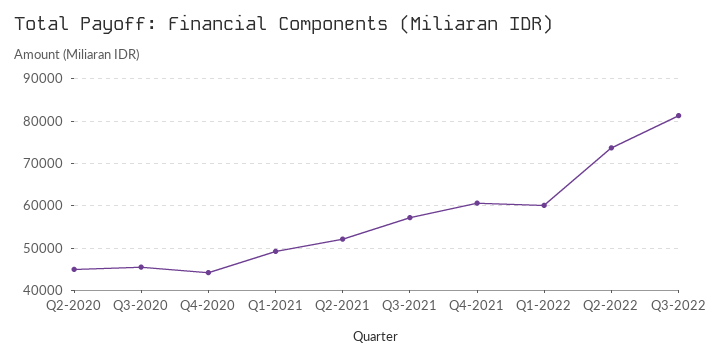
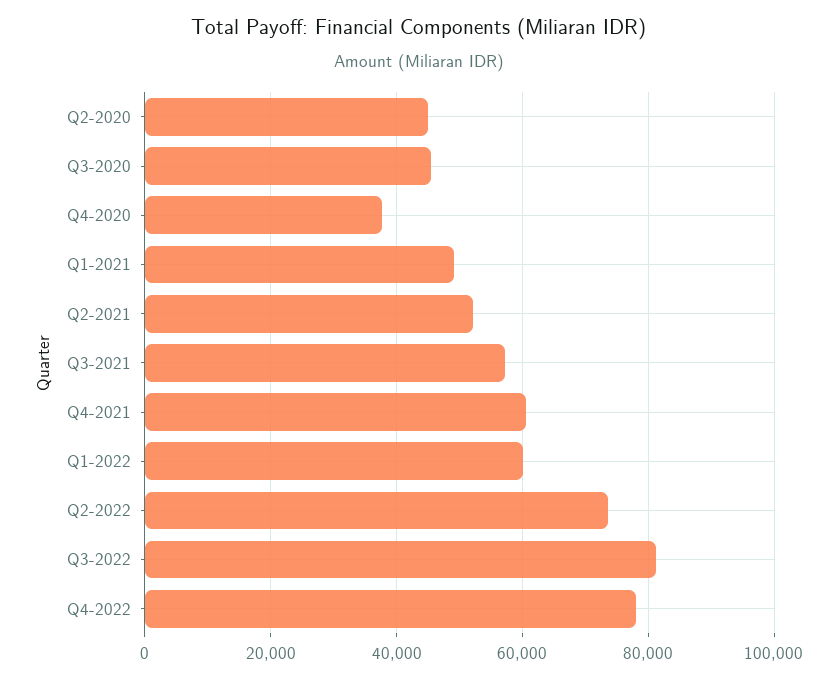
Q4-2020: 44000 -> 38000
Q4-2022: none -> 78000

